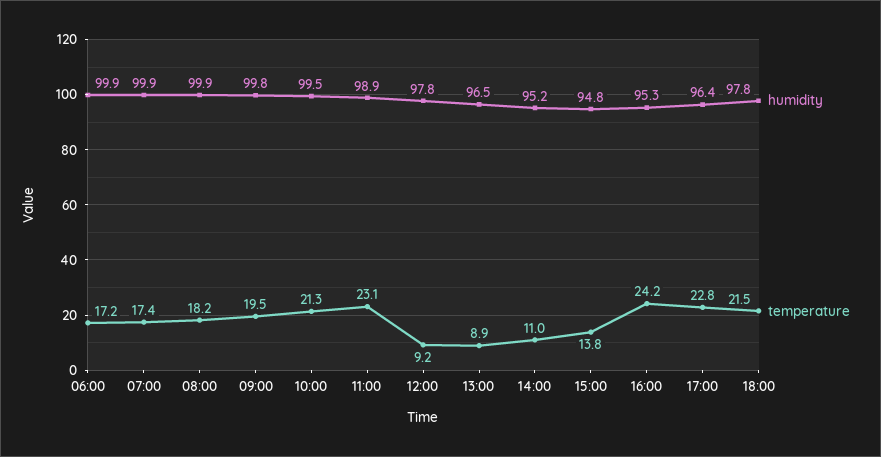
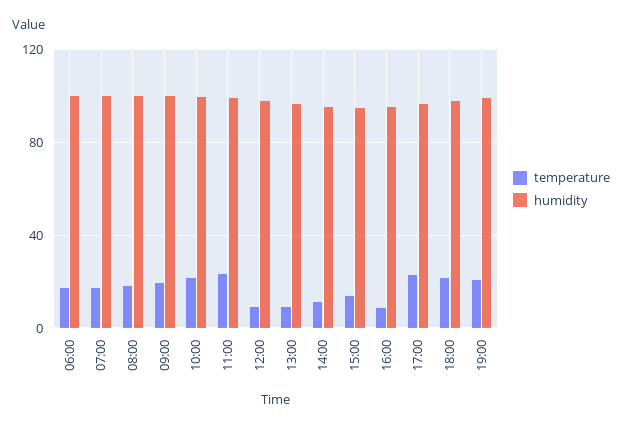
temperature, 16:00: 24.2 -> 10
temperature, 19:00: none -> 20
humidity, 19:00: none -> 100

